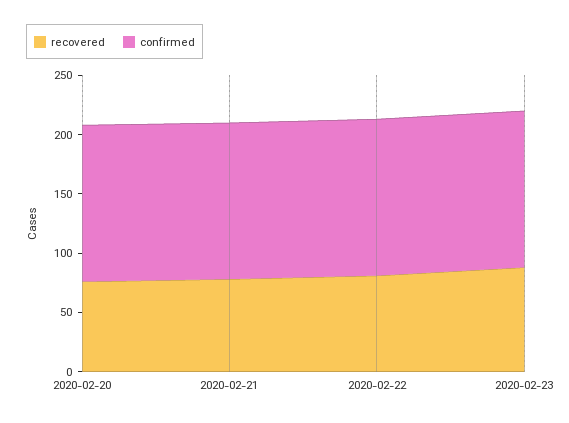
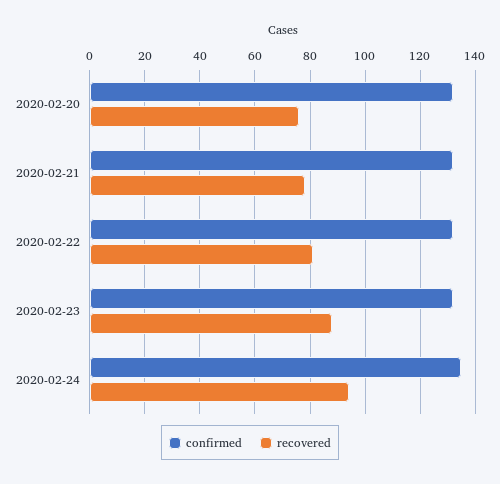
confirmed, 2020-02-24: none -> 135
recovered, 2020-02-24: none -> 95

